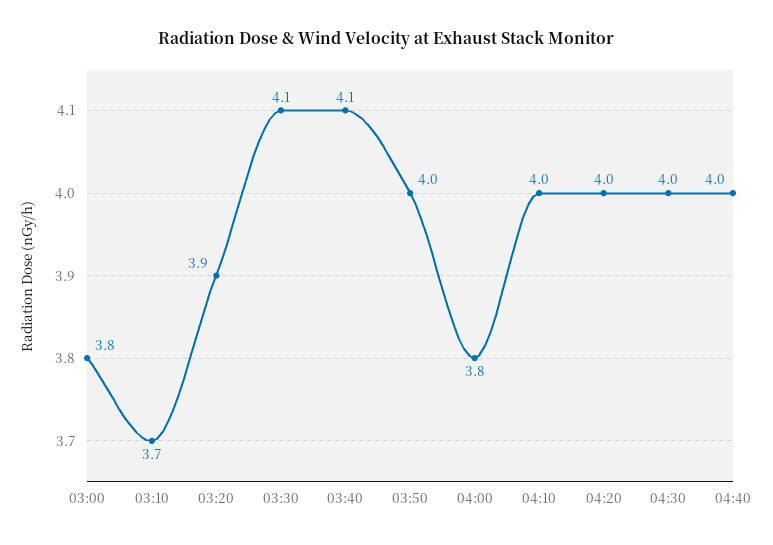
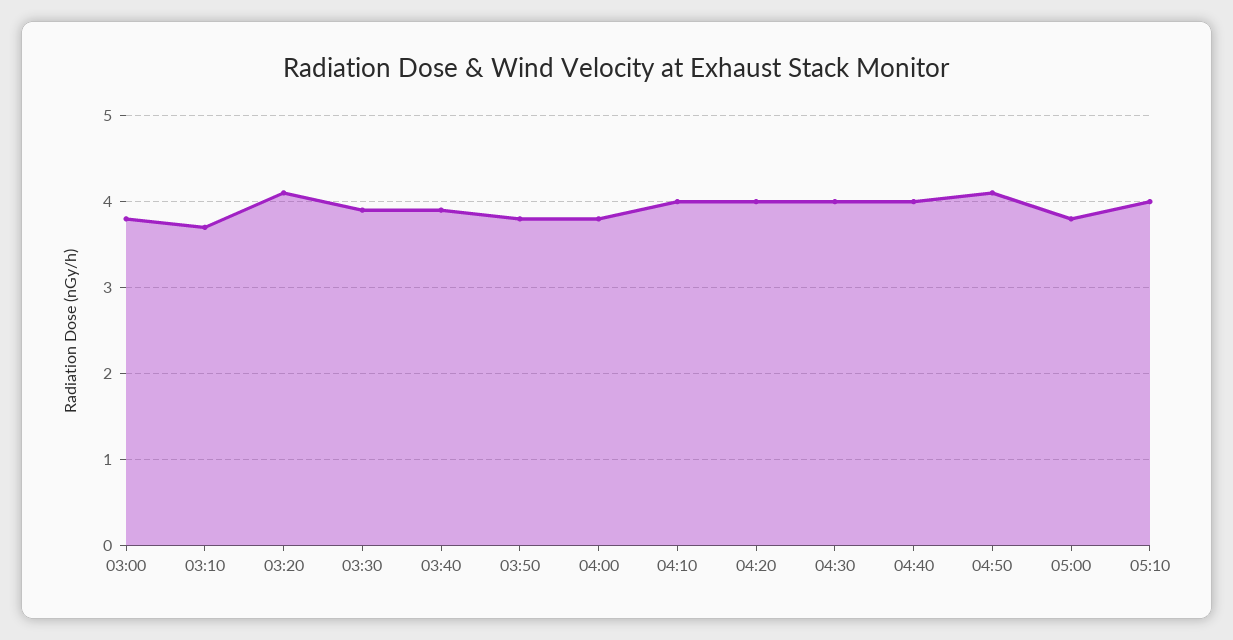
03:20: 3.9 -> 4.1
03:30: 4.1 -> 3.9
03:40: 4.1 -> 3.9
03:50: 4 -> 3.8
04:50: none -> 4.1
05:00: none -> 3.8
05:10: none -> 4

